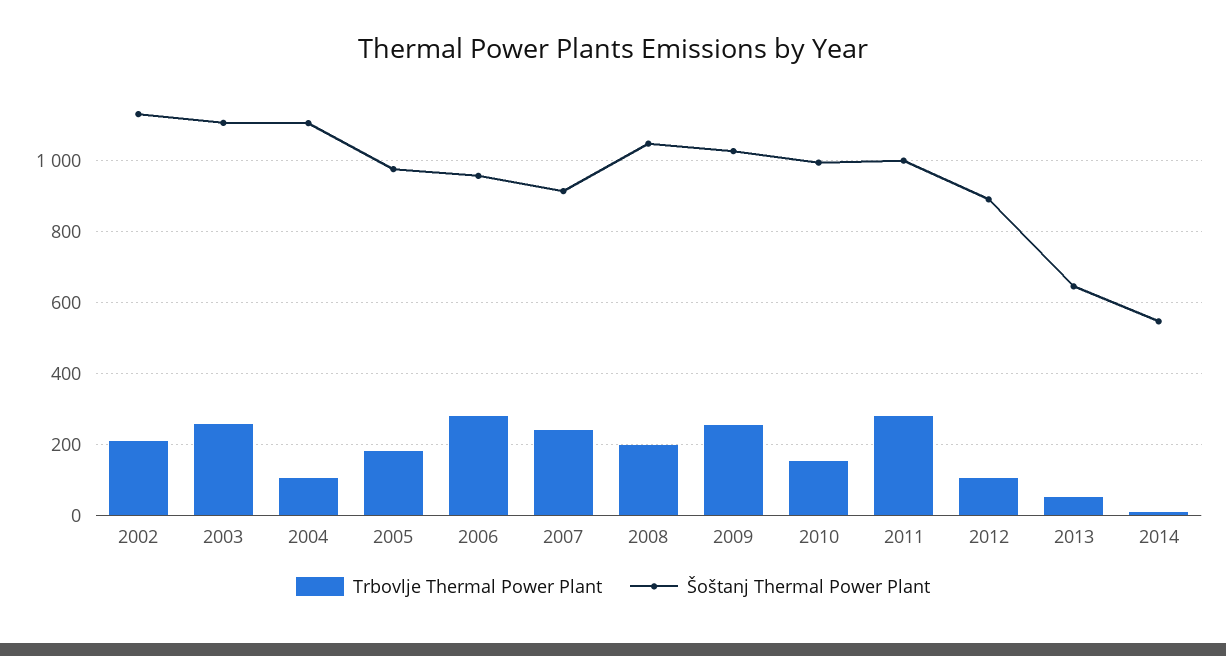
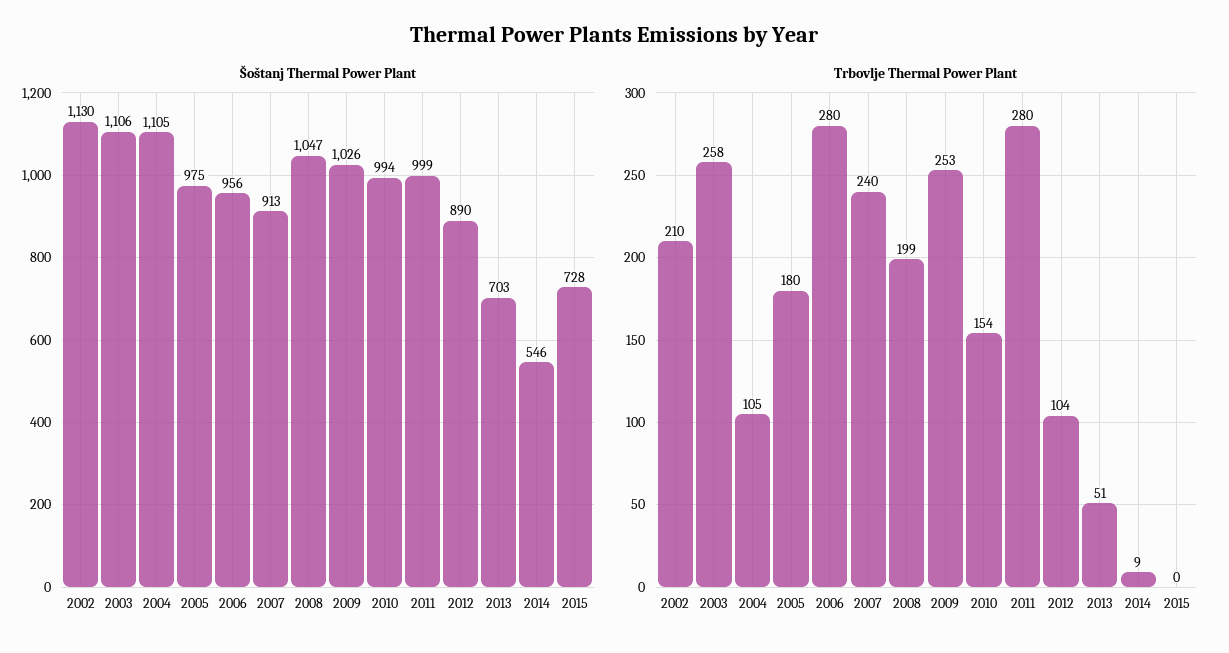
Šoštanj Thermal Power Plant, 2013: 640 -> 703
Šoštanj Thermal Power Plant, 2015: none -> 728
Trbovlje Thermal Power Plant, 2015: none -> 0

